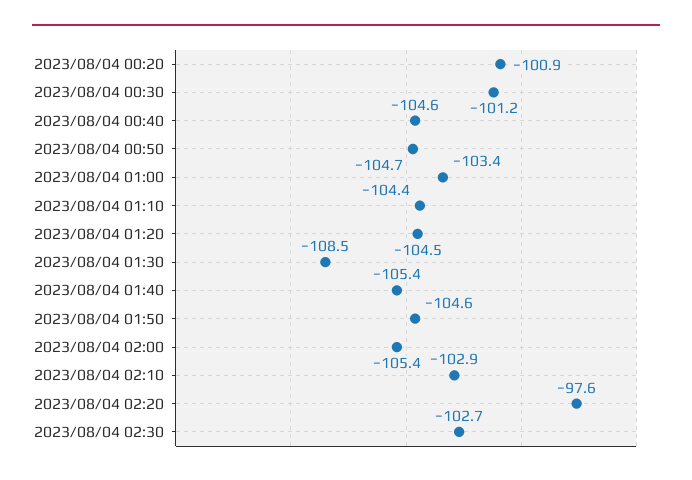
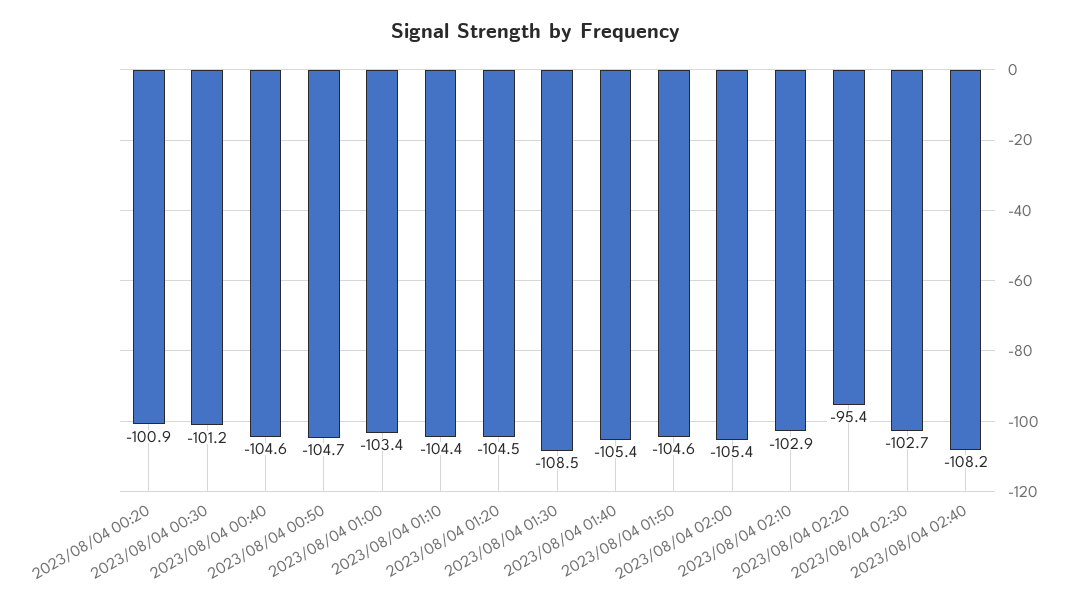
2023/08/04 02:20: -97.6 -> -95.4
2023/08/04 02:40: none -> -108.2

